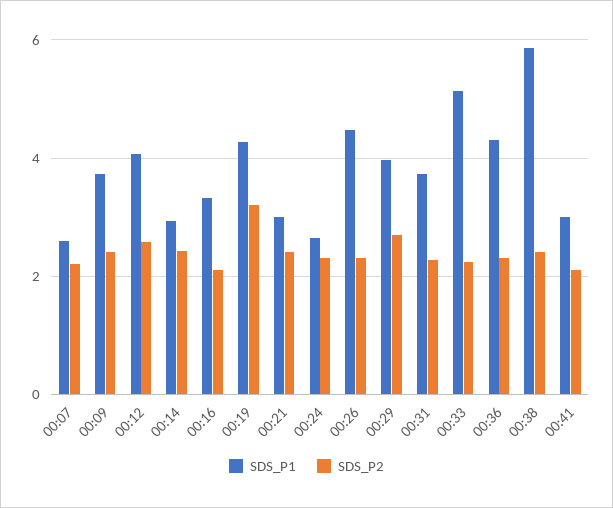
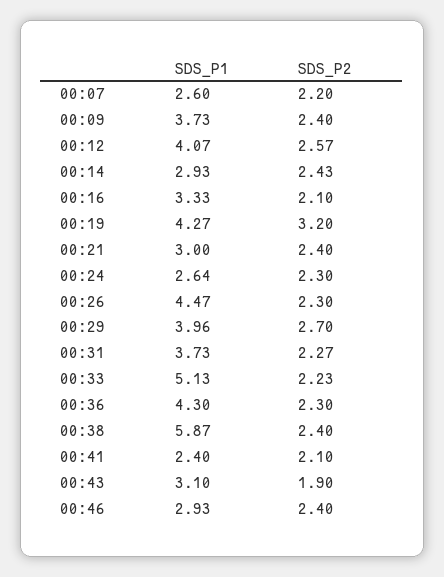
SDS_P1, 00:41: 3 -> 2.4
SDS_P1, 00:43: none -> 3.1
SDS_P2, 00:43: none -> 1.9
SDS_P1, 00:46: none -> 2.93
SDS_P2, 00:46: none -> 2.4

